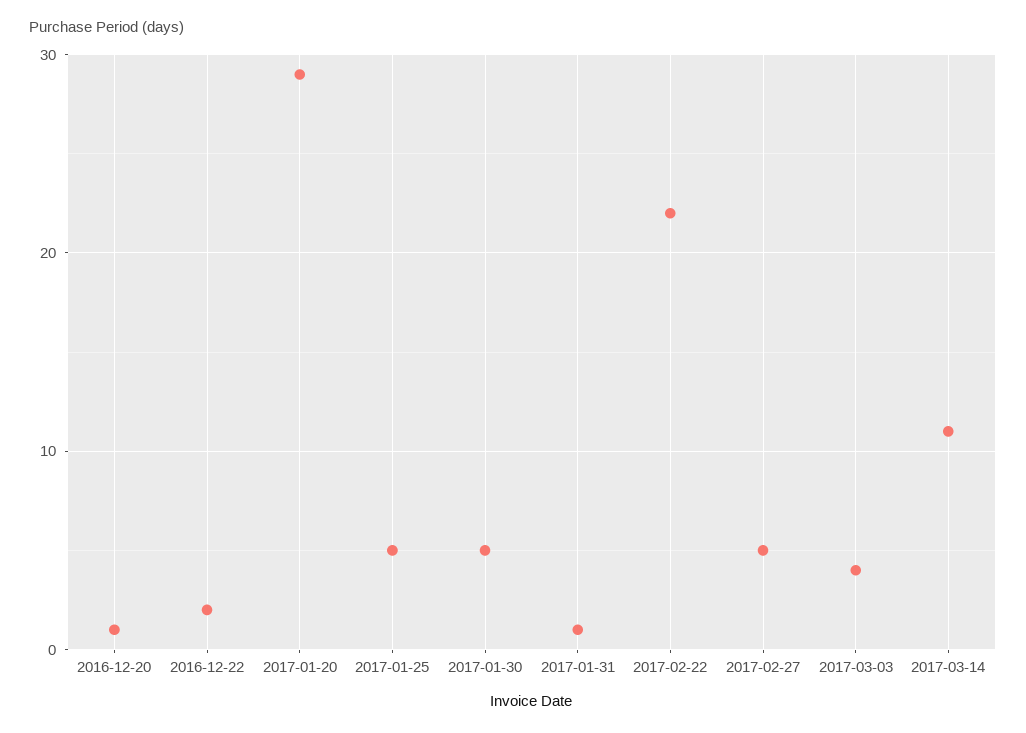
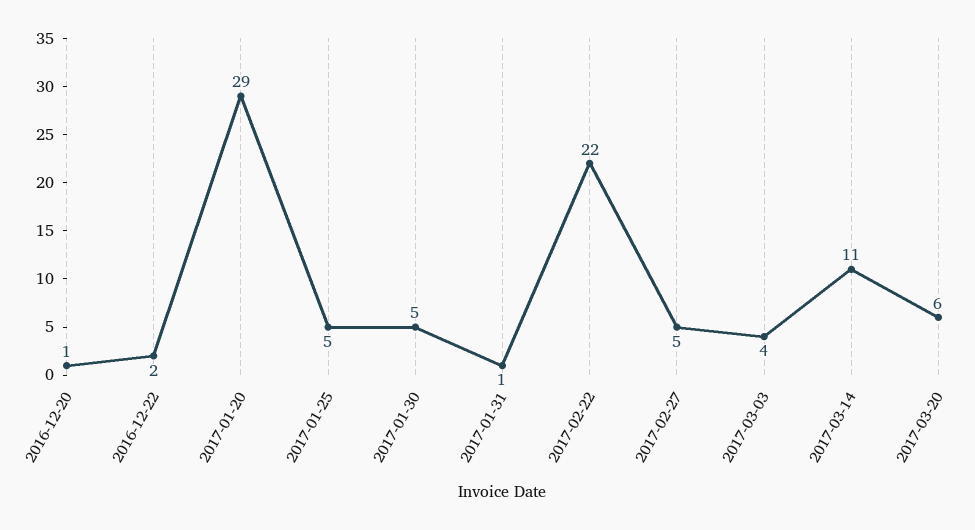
2017-03-20: none -> 6

